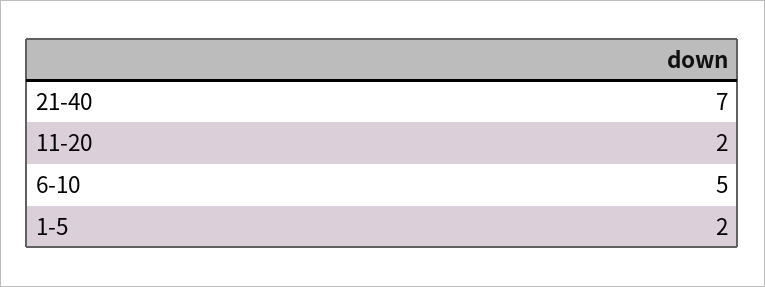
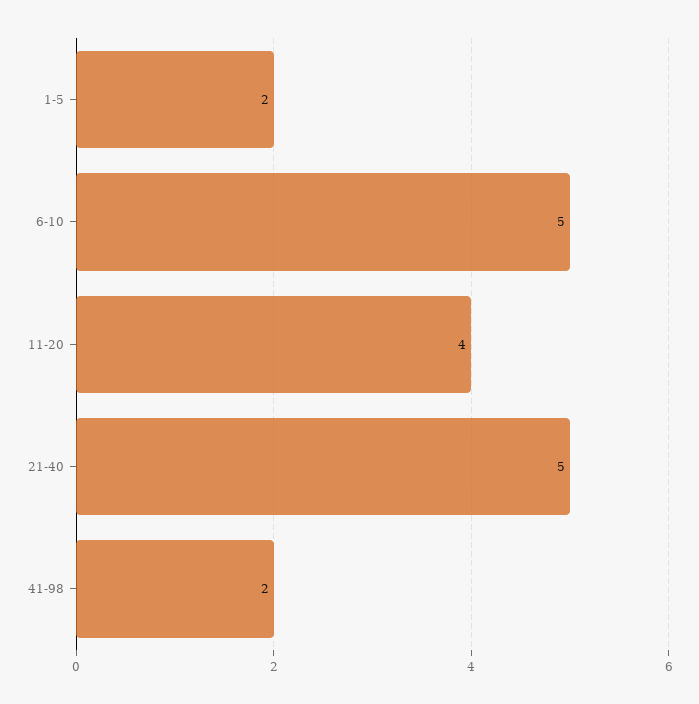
21-40: 7 -> 5
11-20: 2 -> 4
41-98: none -> 2

